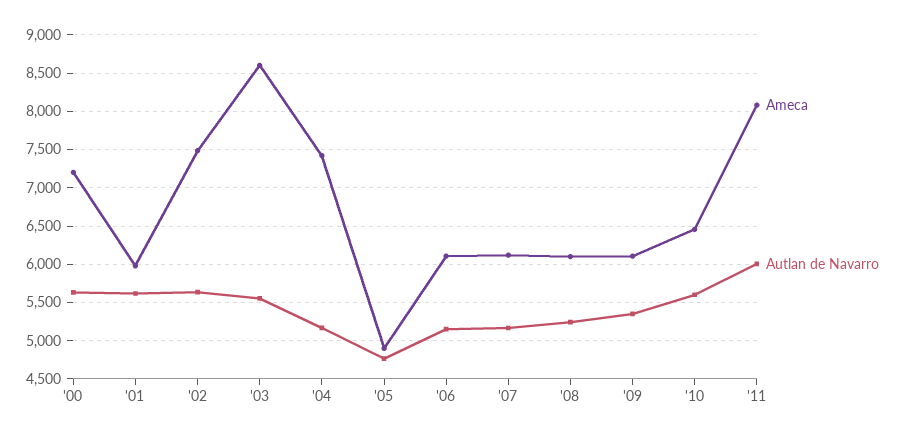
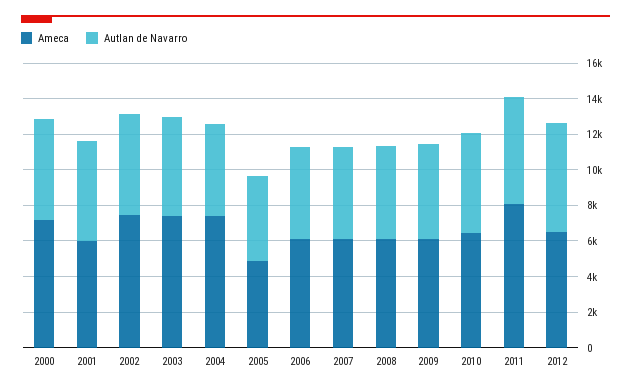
Ameca, '03: 8600 -> 7500
Ameca, 2012: none -> 6500
Autlan de Navarro, 2012: none -> 6000

